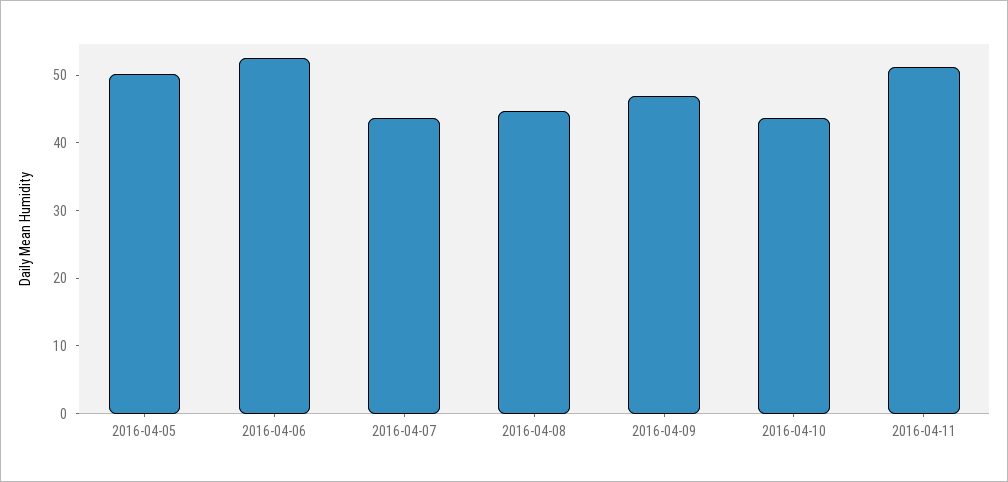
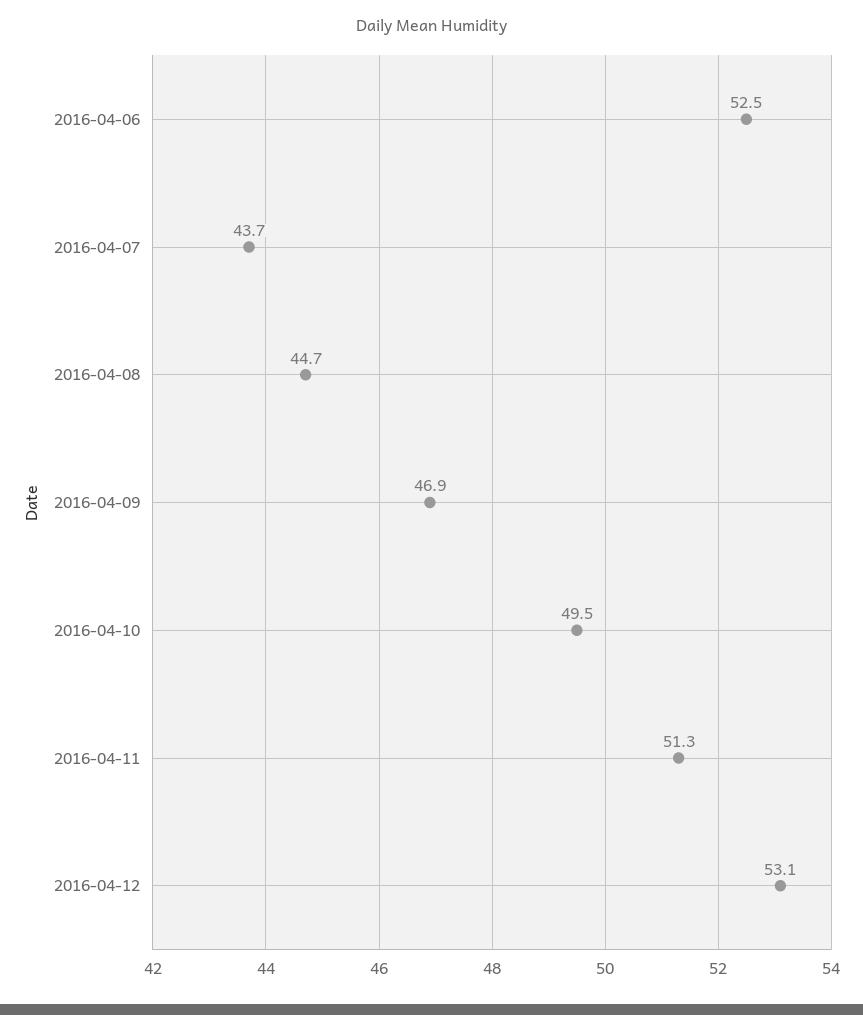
2016-04-05: 50 -> none
2016-04-10: 44 -> 49.5
2016-04-12: none -> 53.1

